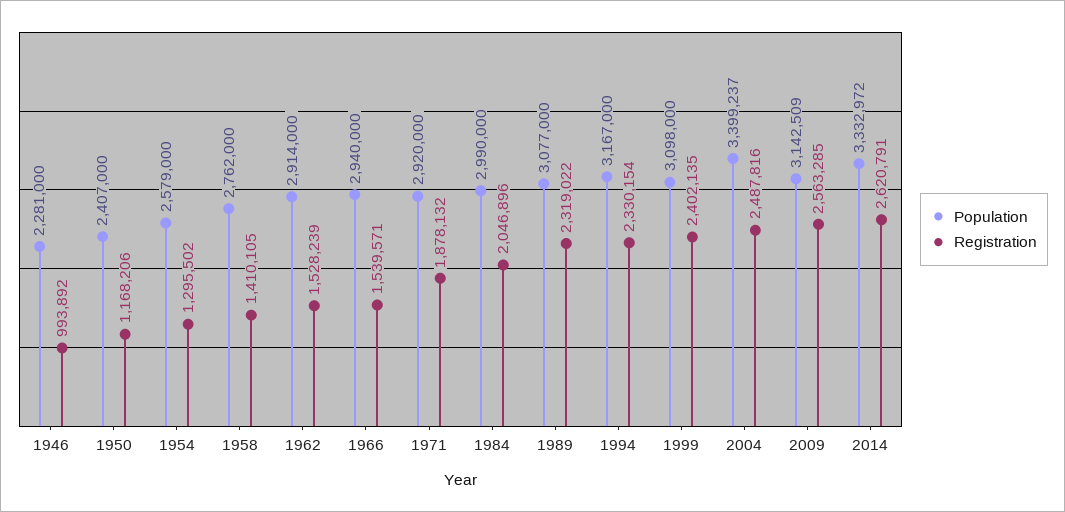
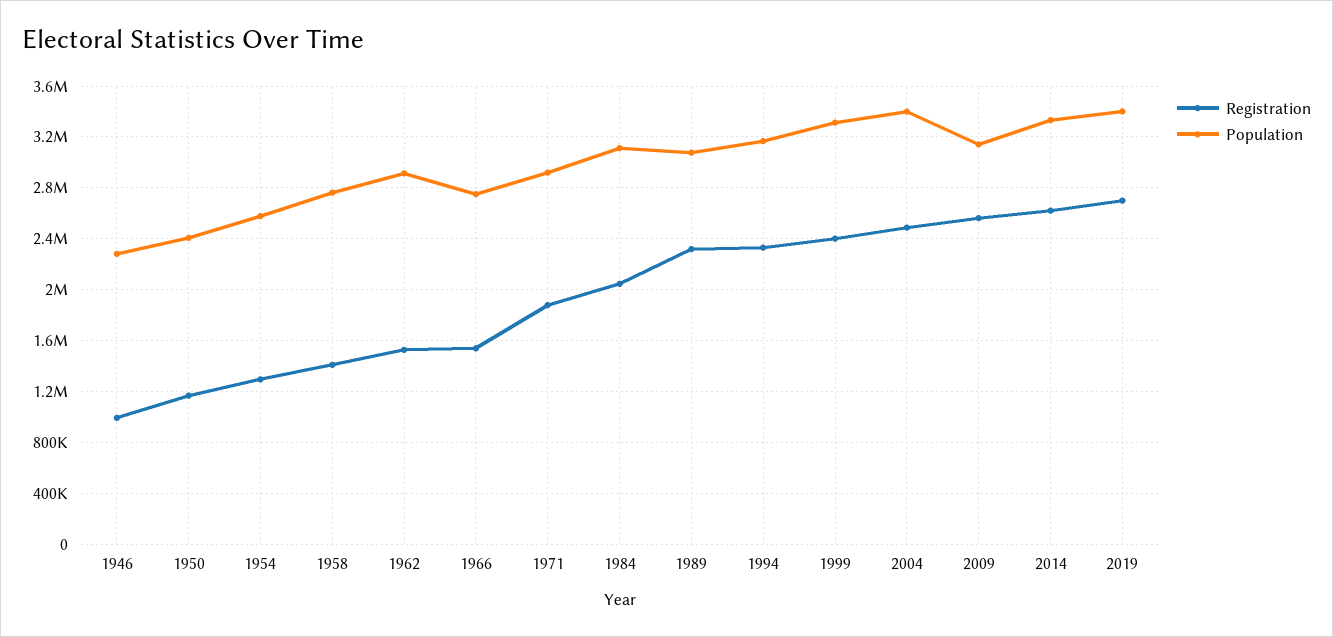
Population, 1966: 2940000 -> 2750000
Population, 1984: 2990000 -> 3100000
Population, 1999: 3098000 -> 3300000
Registration, 2019: none -> 2700000
Population, 2019: none -> 3400000

